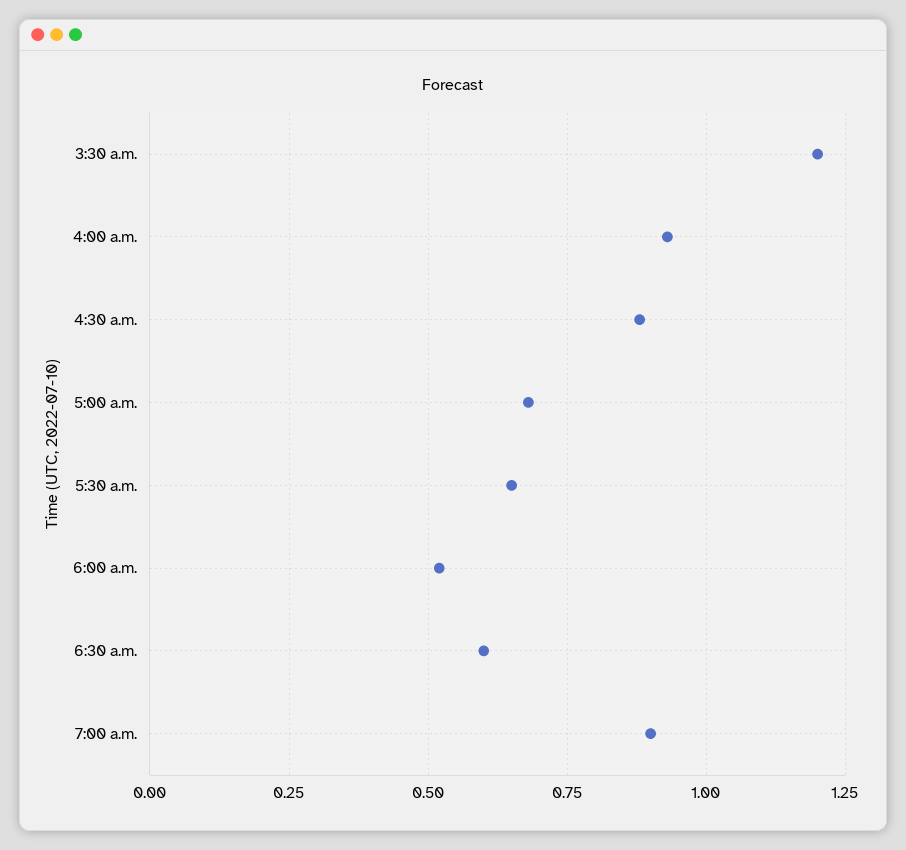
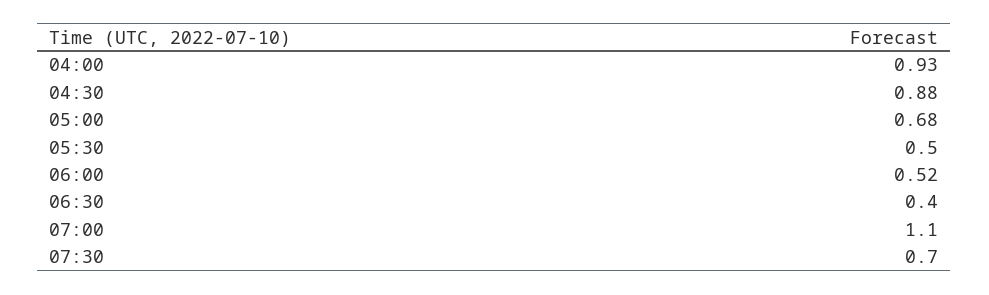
3:30 a.m.: 1.2 -> none
5:30 a.m.: 0.65 -> 0.5
6:30 a.m.: 0.6 -> 0.4
7:00 a.m.: 0.9 -> 1.1
07:30: none -> 0.7

